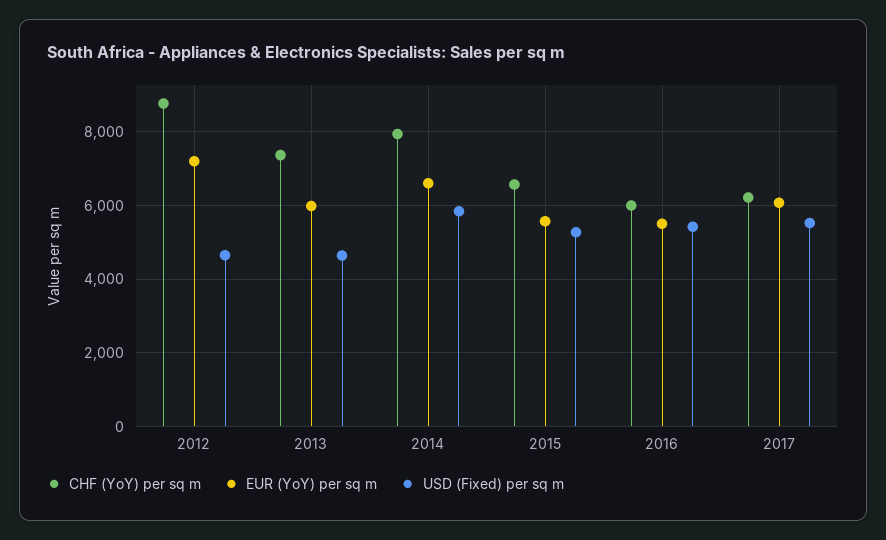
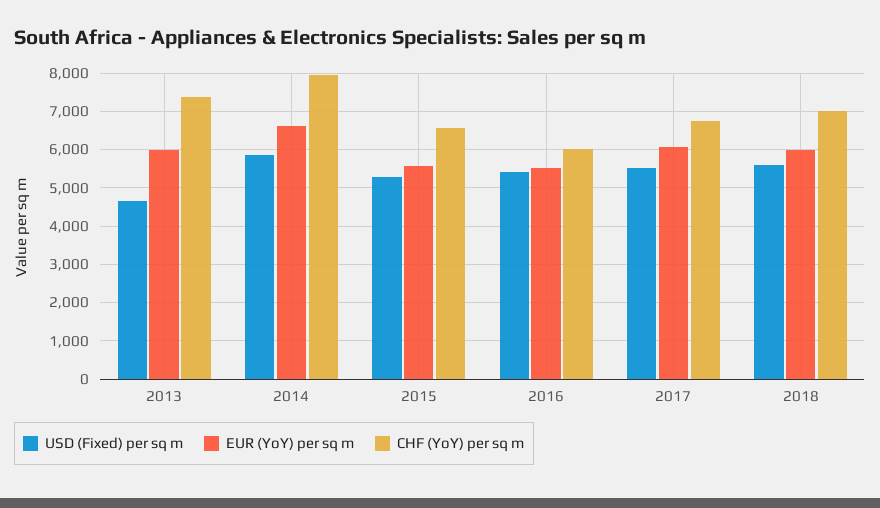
CHF (YoY) per sq m, 2012: 8800 -> none
EUR (YoY) per sq m, 2012: 7200 -> none
USD (Fixed) per sq m, 2012: 4600 -> none
CHF (YoY) per sq m, 2017: 6200 -> 6800
USD (Fixed) per sq m, 2018: none -> 5600
EUR (YoY) per sq m, 2018: none -> 6000
CHF (YoY) per sq m, 2018: none -> 7000

